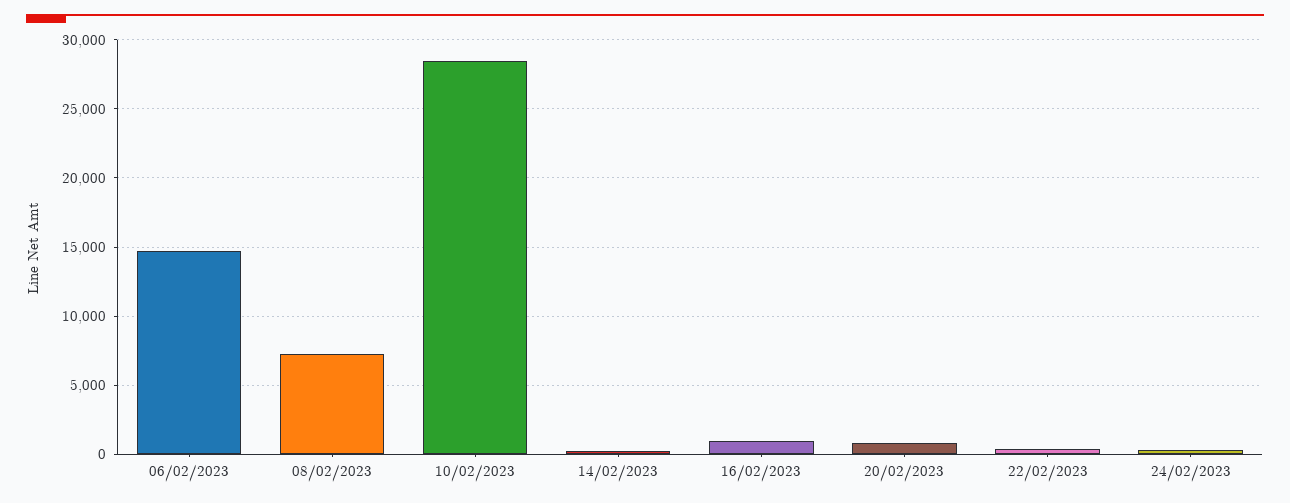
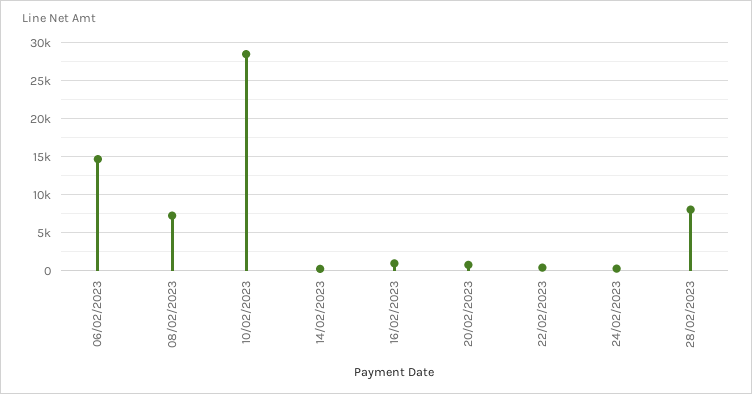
28/02/2023: none -> 8000

